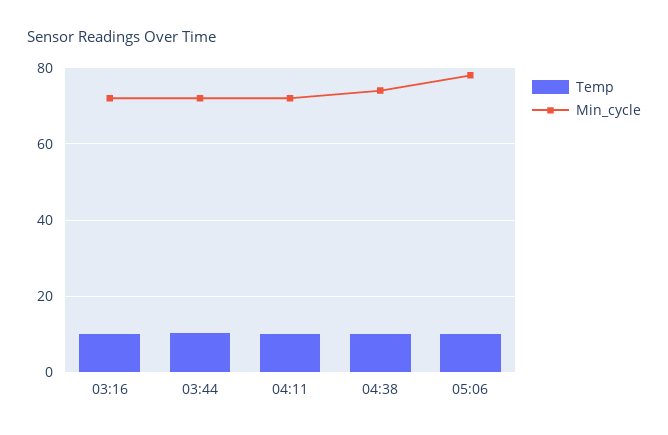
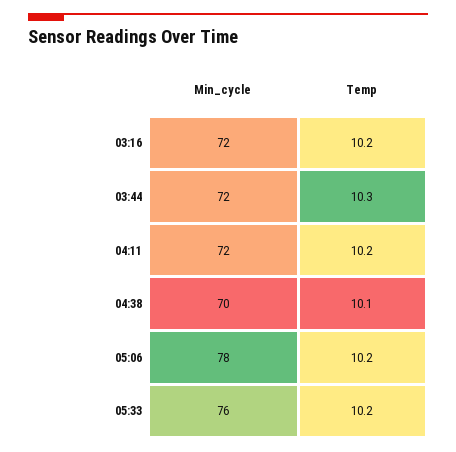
Min_cycle, 04:38: 74 -> 70
Min_cycle, 05:33: none -> 76
Temp, 05:33: none -> 10.2

